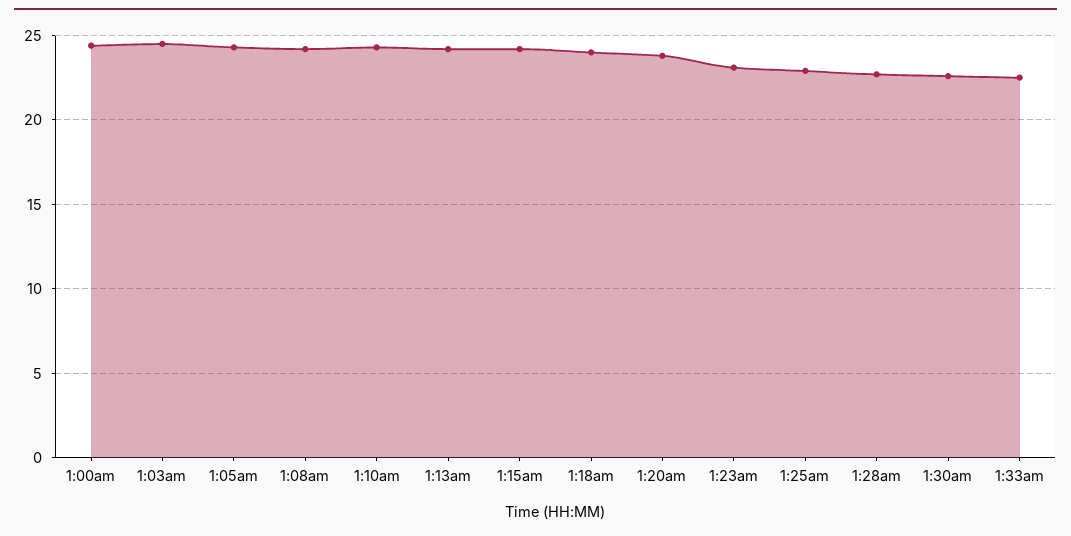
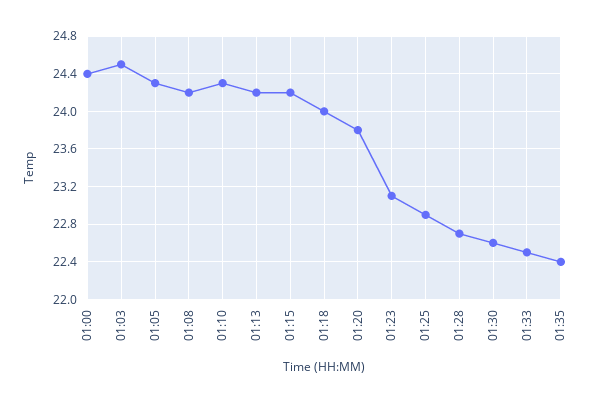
01:35: none -> 22.4

